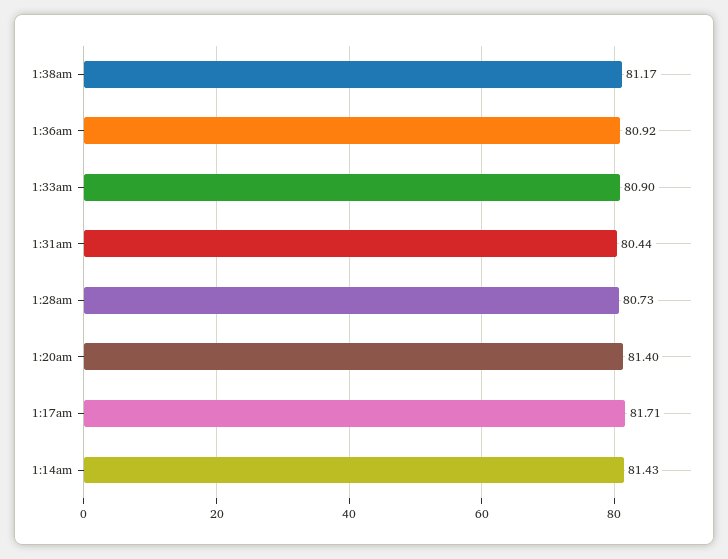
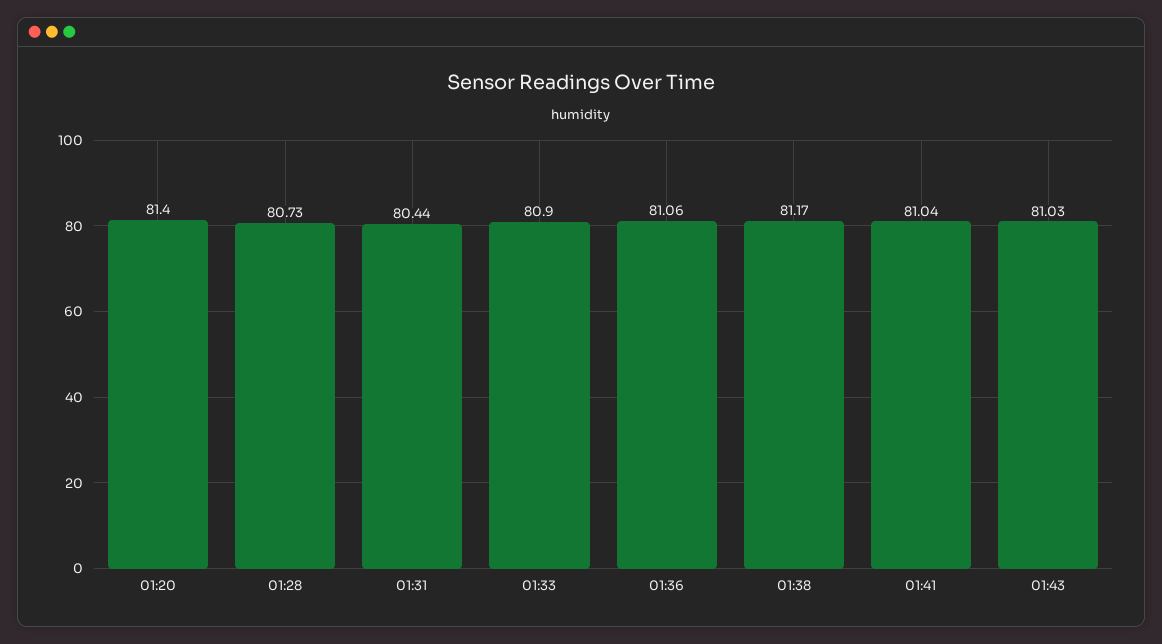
1:36am: 80.92 -> 81.06
1:17am: 81.71 -> none
1:14am: 81.43 -> none
01:41: none -> 81.04
01:43: none -> 81.03

